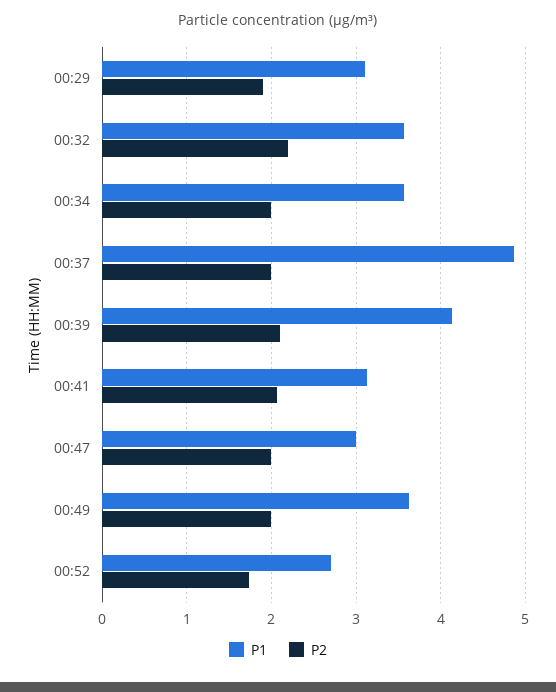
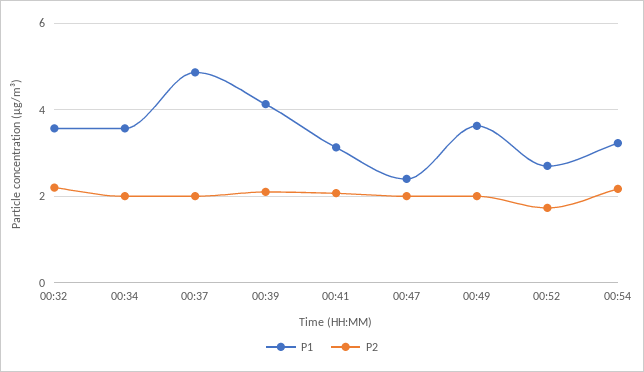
P1, 00:29: 3.1 -> none
P2, 00:29: 1.9 -> none
P1, 00:47: 3 -> 2.4
P1, 00:54: none -> 3.2
P2, 00:54: none -> 2.2

